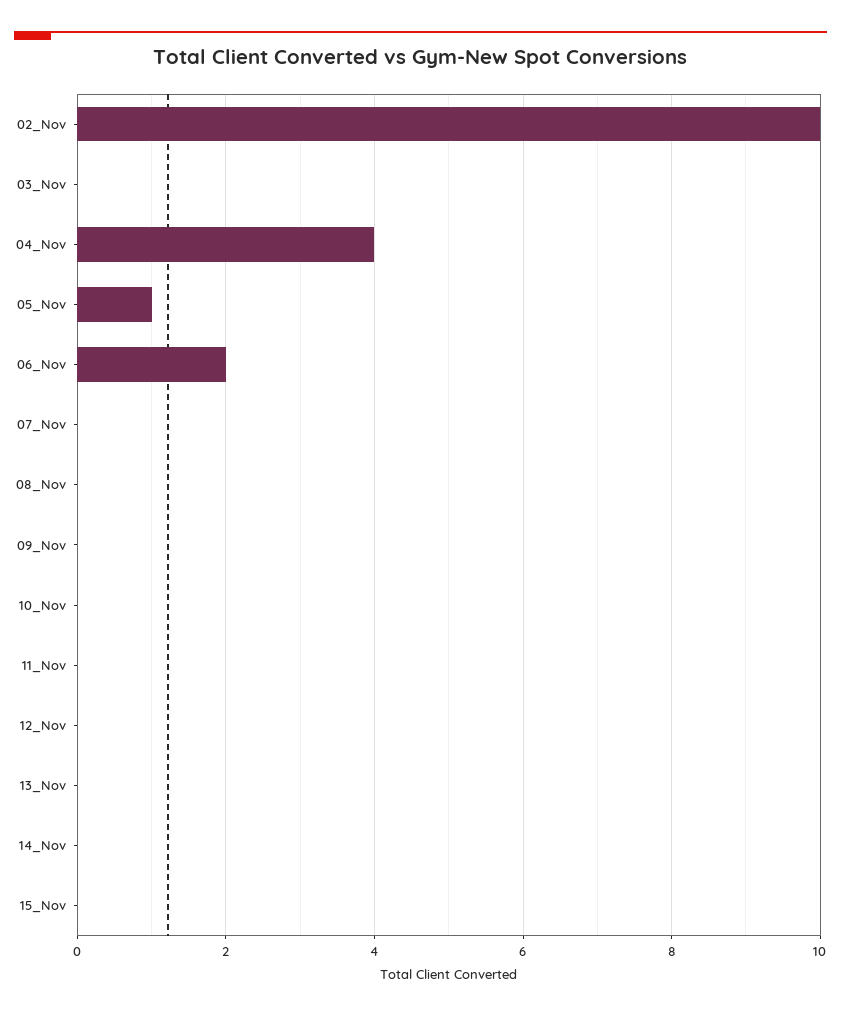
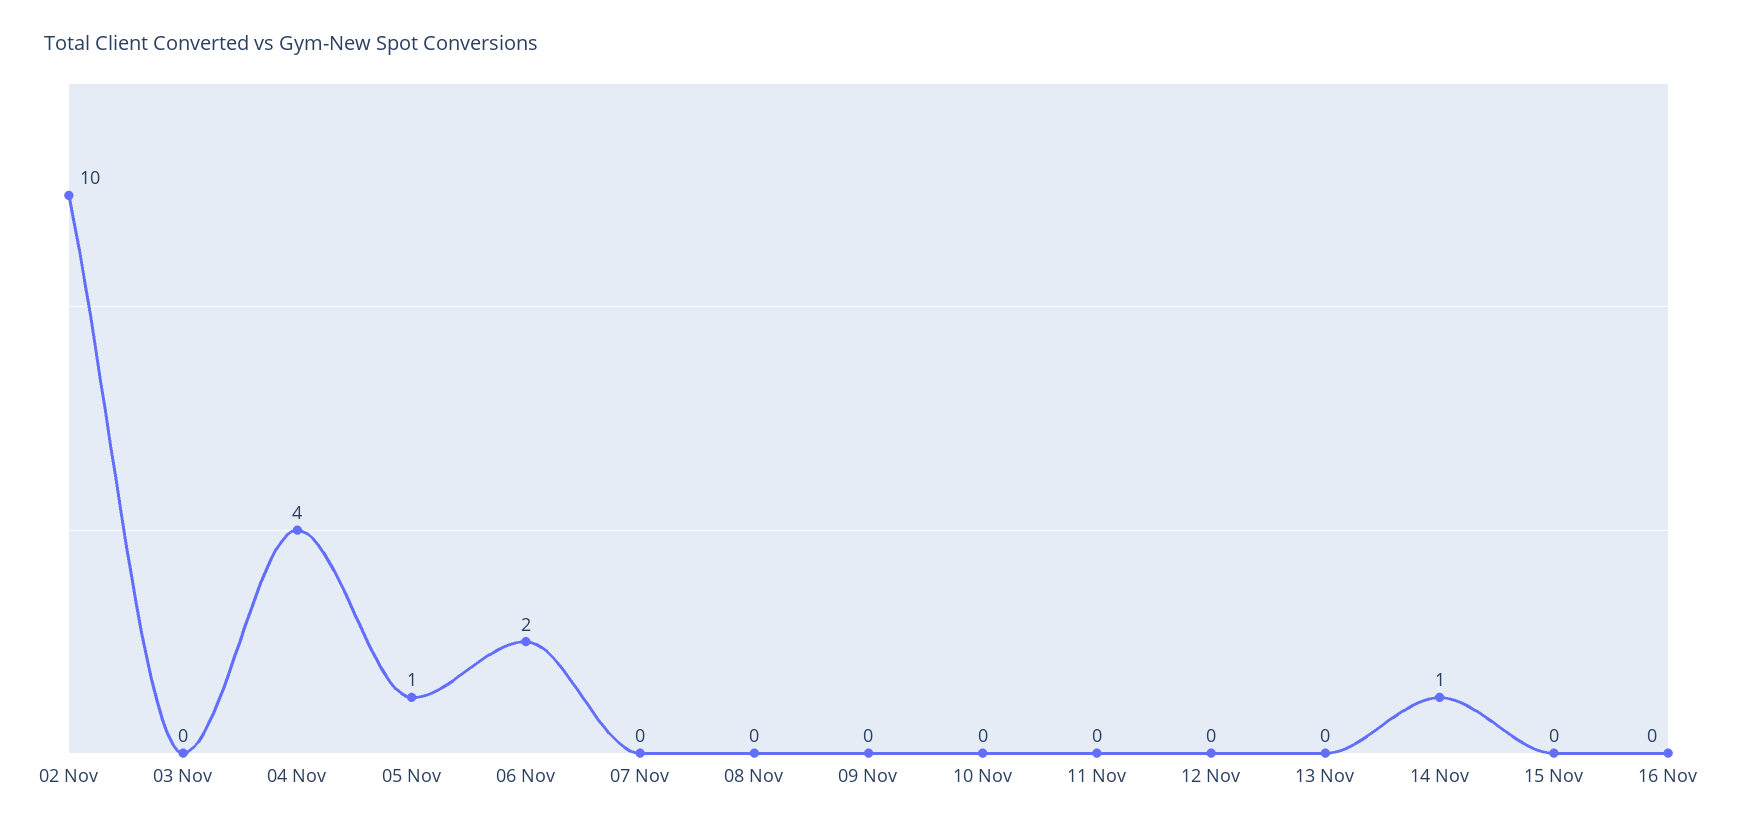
14_Nov: 0 -> 1
16 Nov: none -> 0

